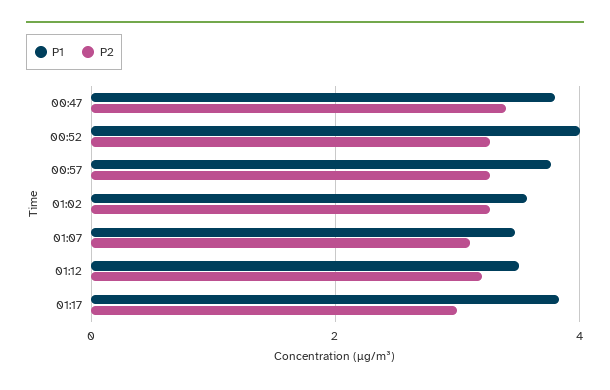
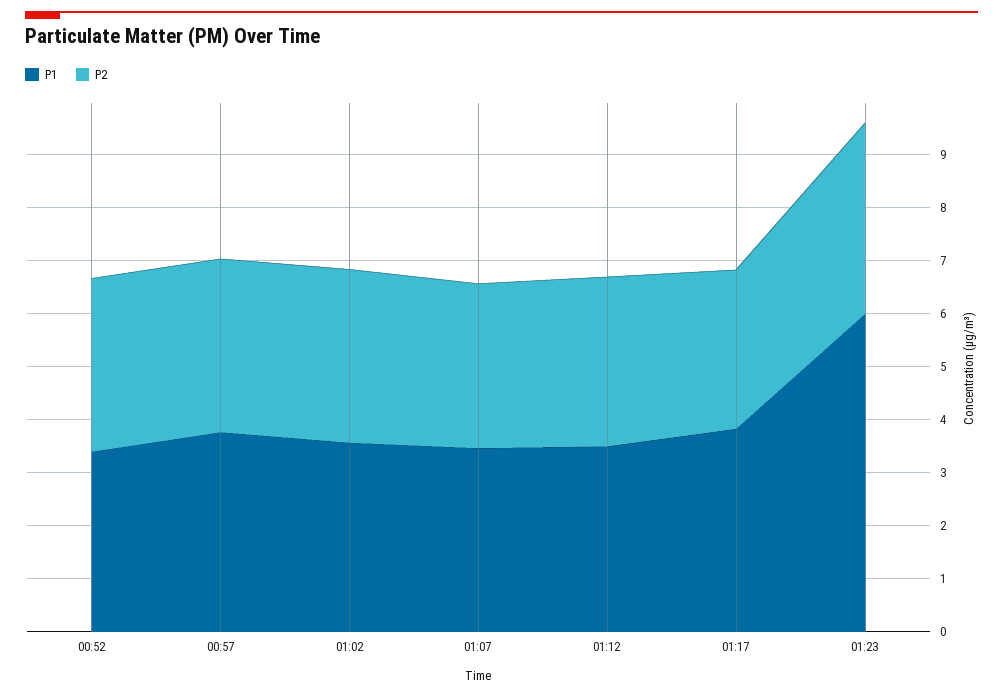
P1, 00:47: 3.8 -> none
P2, 00:47: 3.4 -> none
P1, 00:52: 4 -> 3.4
P1, 01:23: none -> 6
P2, 01:23: none -> 3.6

